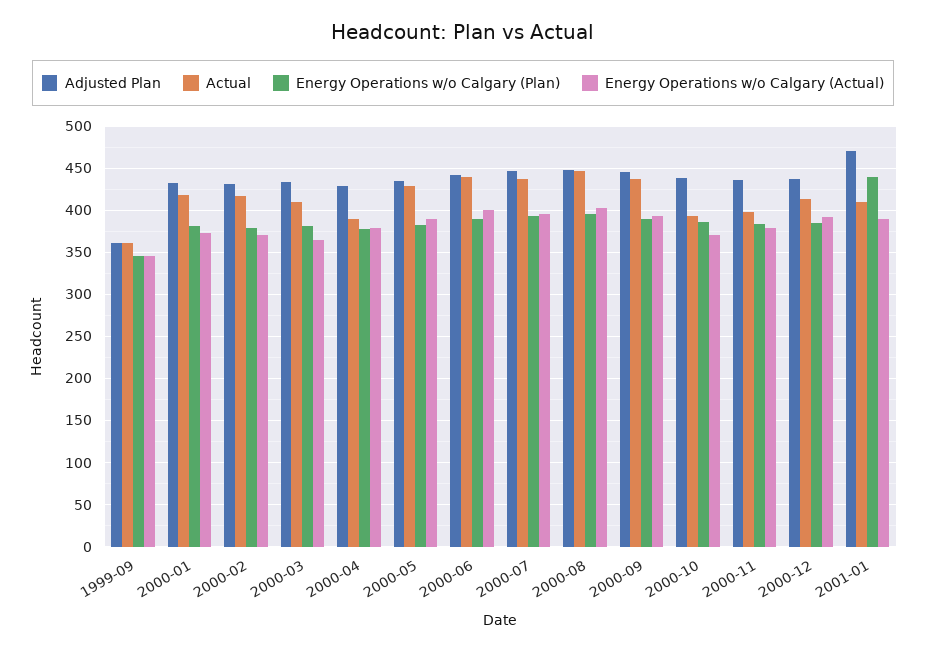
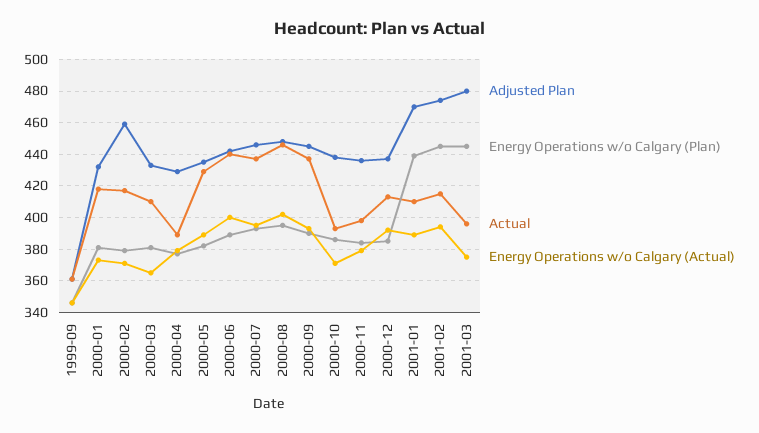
Adjusted Plan, 2000-02: 430 -> 460
Adjusted Plan, 2001-02: none -> 475
Energy Operations w/o Calgary (Plan), 2001-02: none -> 445
Actual, 2001-02: none -> 415
Energy Operations w/o Calgary (Actual), 2001-02: none -> 395
Adjusted Plan, 2001-03: none -> 480
Energy Operations w/o Calgary (Plan), 2001-03: none -> 445
Actual, 2001-03: none -> 395
Energy Operations w/o Calgary (Actual), 2001-03: none -> 375

